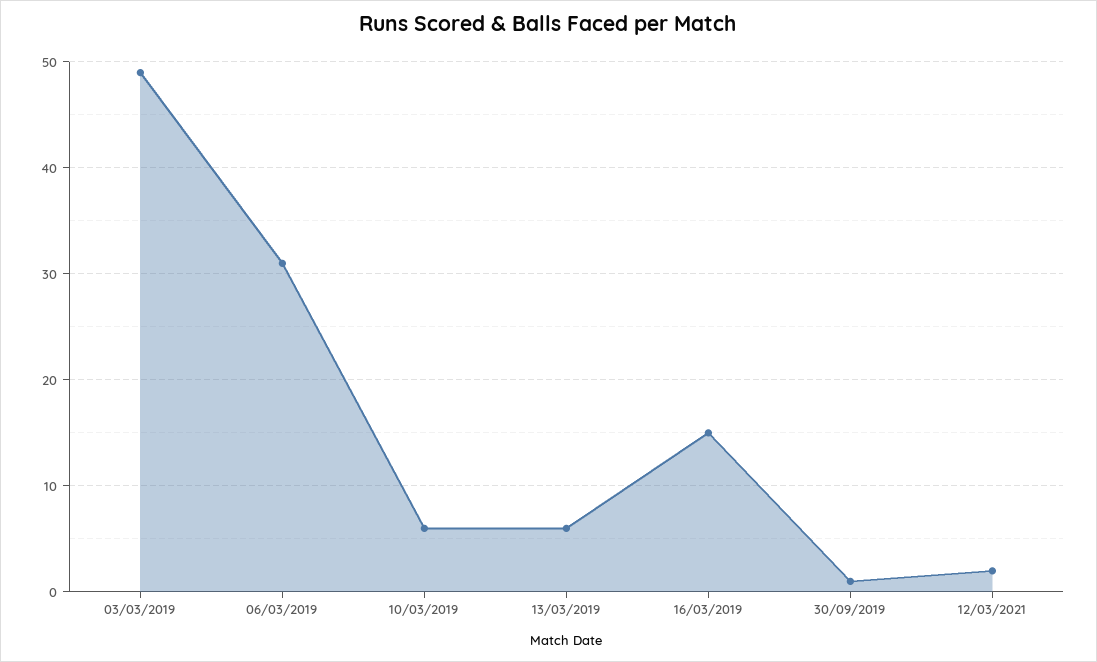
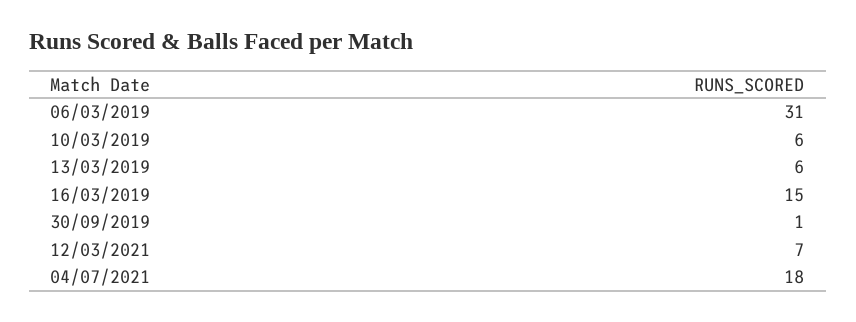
03/03/2019: 49 -> none
12/03/2021: 2 -> 7
04/07/2021: none -> 18

